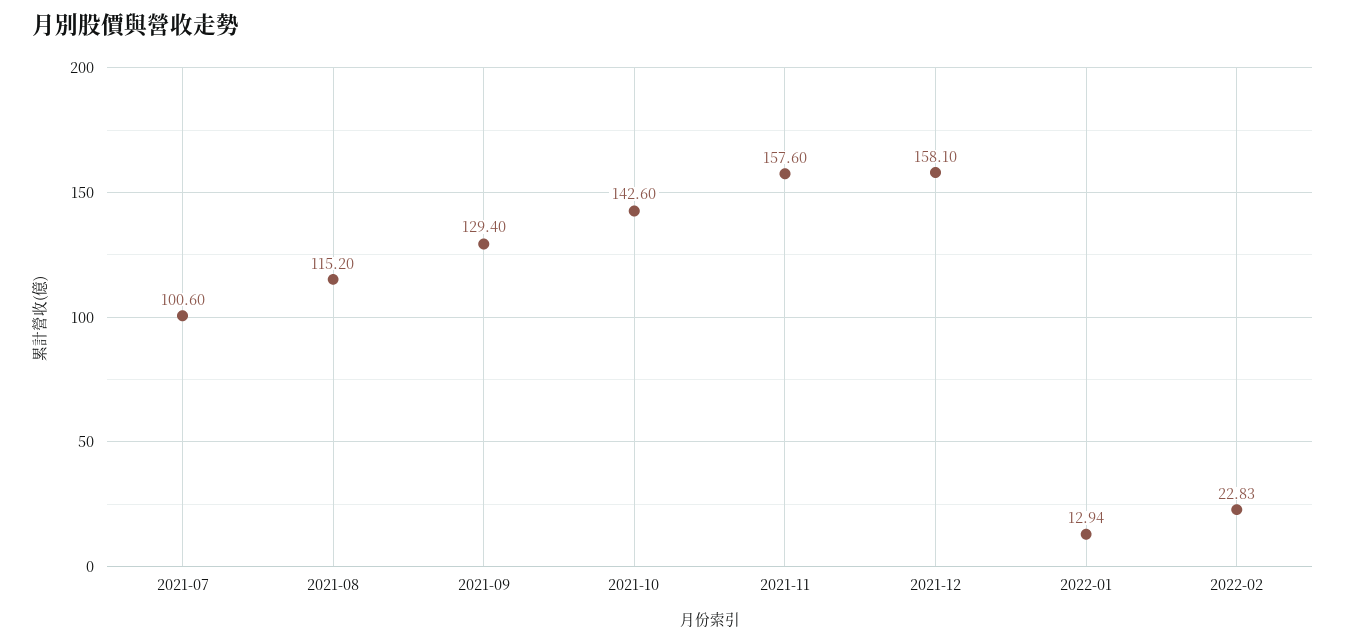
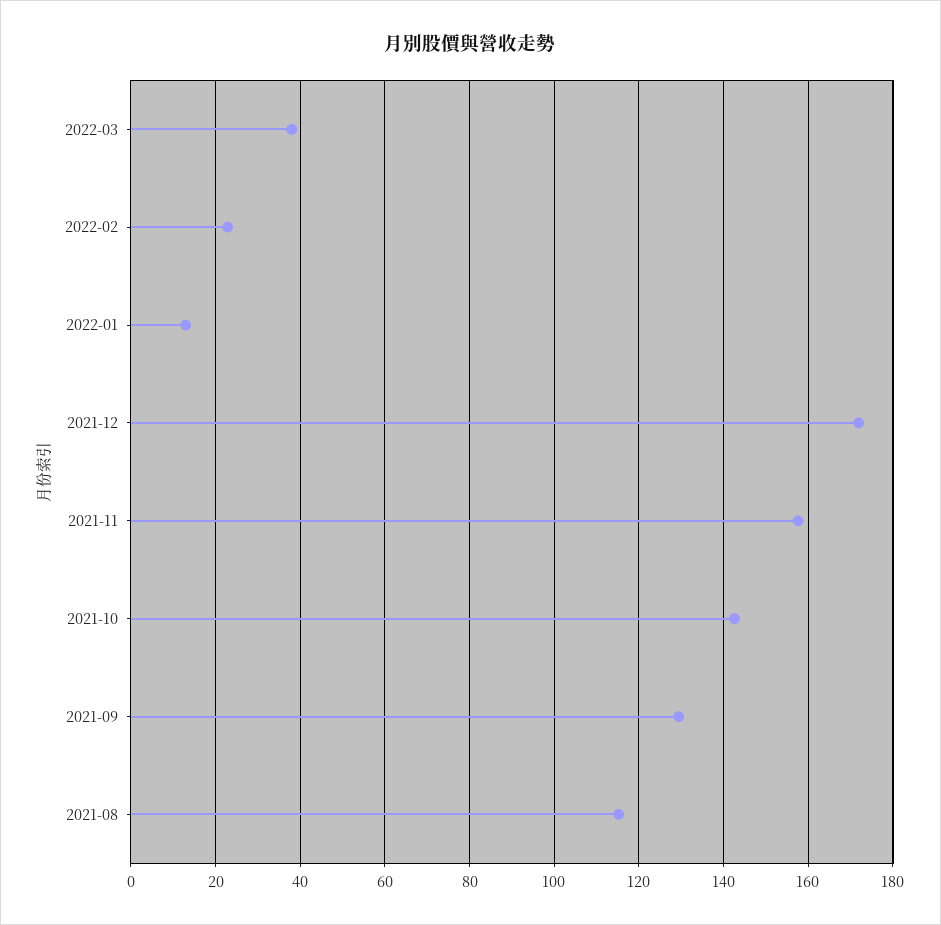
2021-07: 100.6 -> none
2021-12: 158.1 -> 172
2022-03: none -> 38

